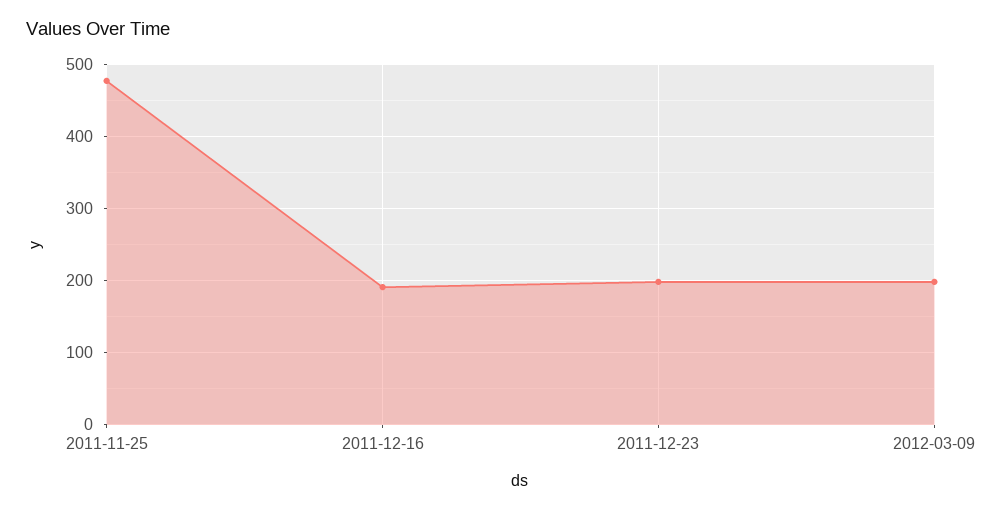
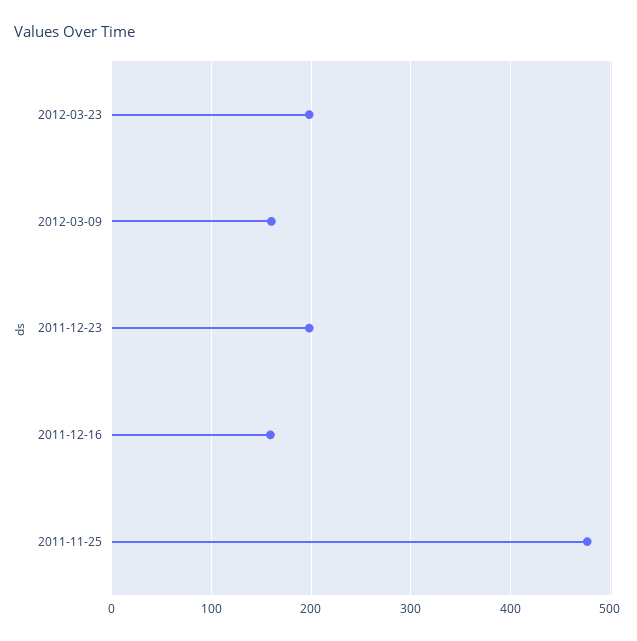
2011-12-16: 190 -> 160
2012-03-09: 200 -> 160
2012-03-23: none -> 200

